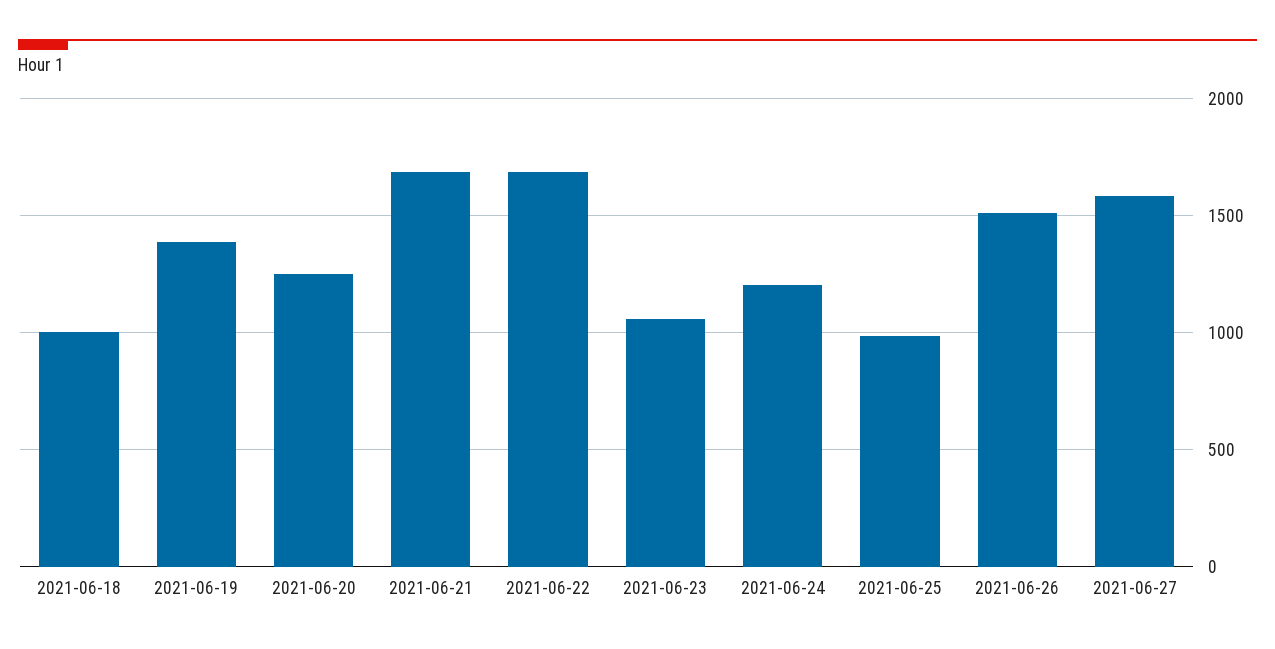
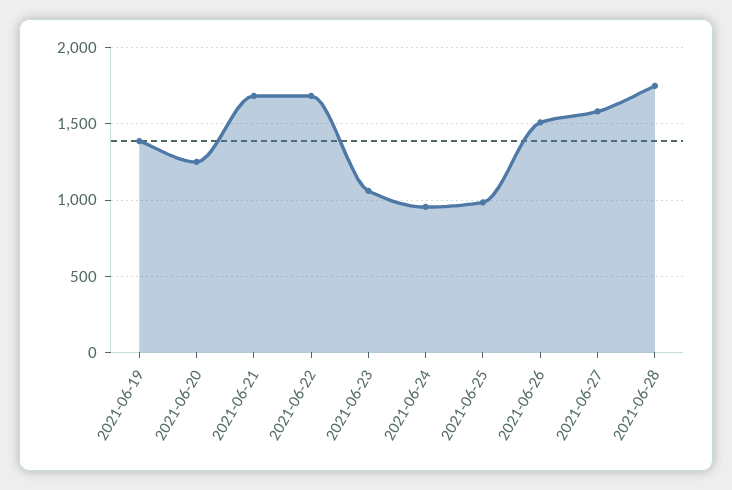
2021-06-18: 1000 -> none
2021-06-24: 1200 -> 950
2021-06-28: none -> 1750

